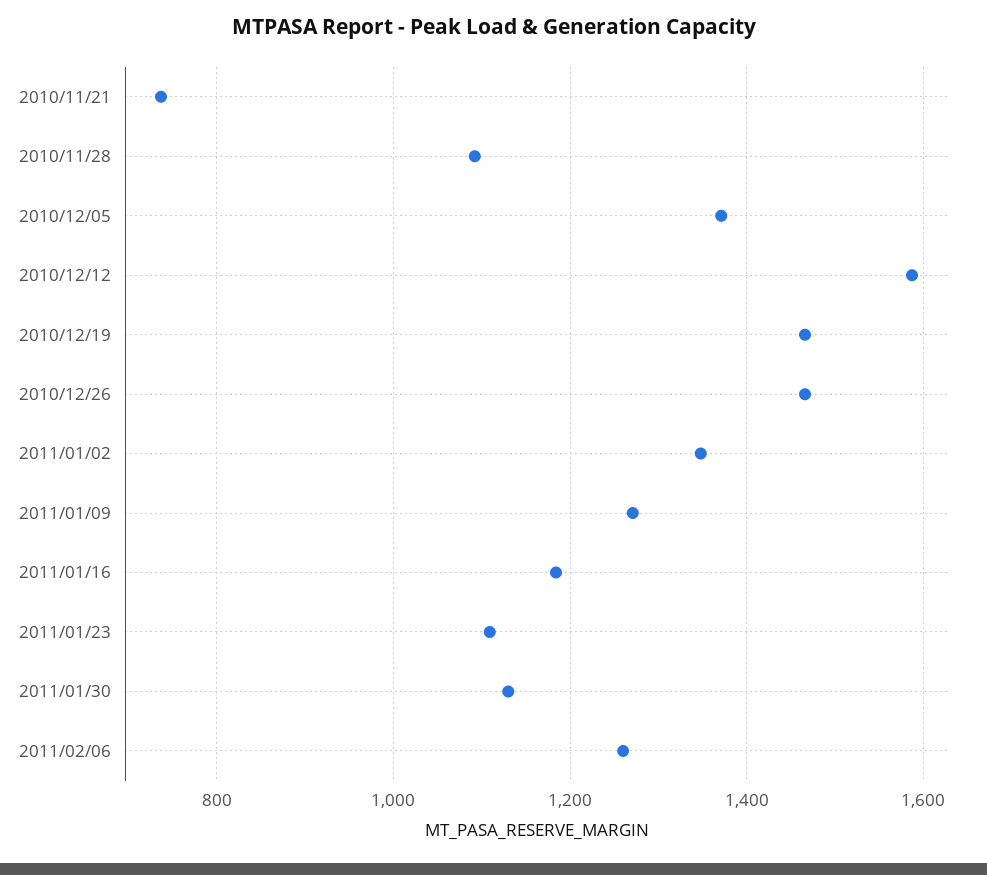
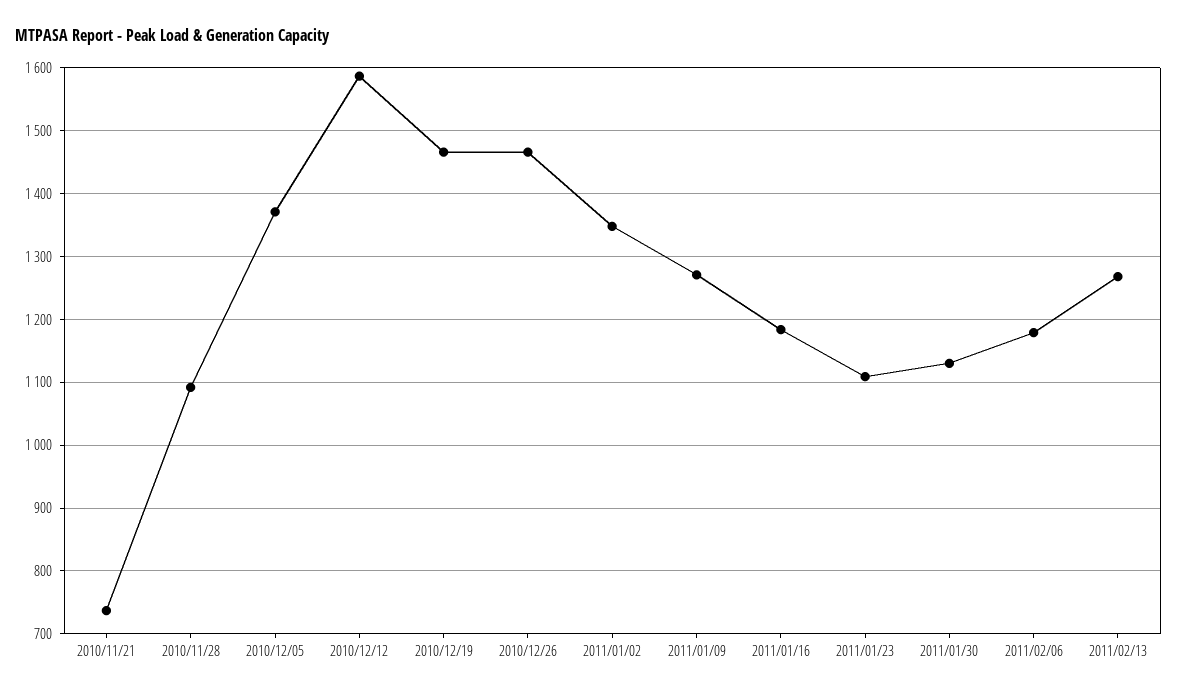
2011/02/06: 1260 -> 1180
2011/02/13: none -> 1270

